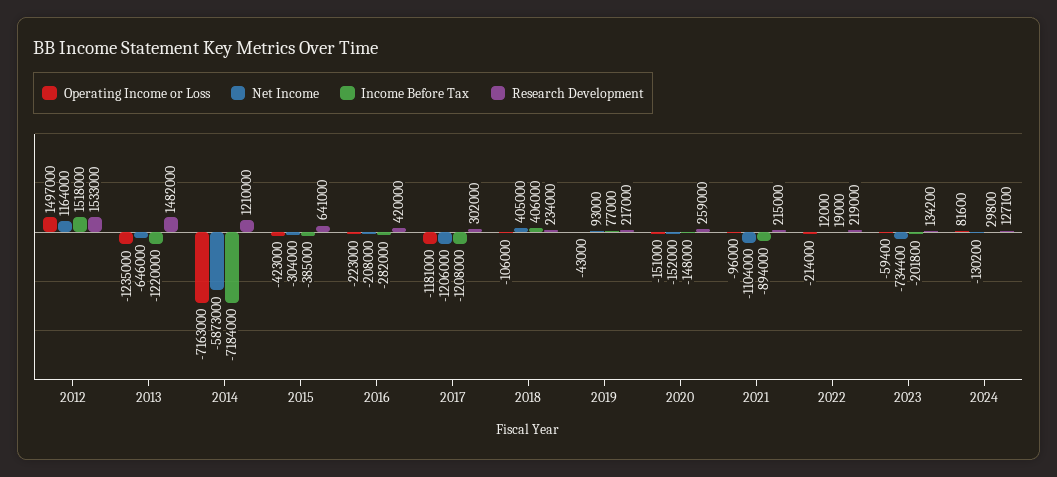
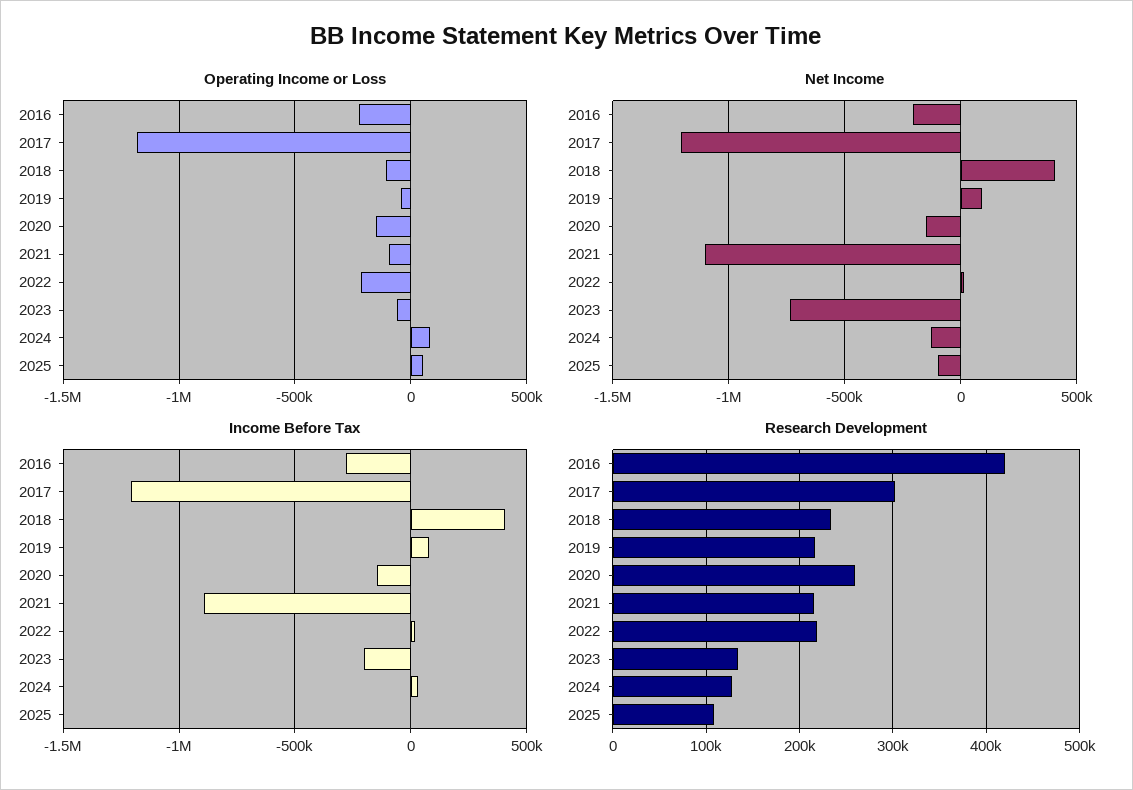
Operating Income or Loss, 2012: 1497000 -> none
Net Income, 2012: 1164000 -> none
Income Before Tax, 2012: 1518000 -> none
Research Development, 2012: 1533000 -> none
Operating Income or Loss, 2013: -1235000 -> none
Net Income, 2013: -646000 -> none
Income Before Tax, 2013: -1220000 -> none
Research Development, 2013: 1482000 -> none
Operating Income or Loss, 2014: -7163000 -> none
Net Income, 2014: -5873000 -> none
Income Before Tax, 2014: -7184000 -> none
Research Development, 2014: 1210000 -> none
Operating Income or Loss, 2015: -423000 -> none
Net Income, 2015: -304000 -> none
Income Before Tax, 2015: -385000 -> none
Research Development, 2015: 641000 -> none
Operating Income or Loss, 2025: none -> 50000
Net Income, 2025: none -> -100000
Income Before Tax, 2025: none -> 0
Research Development, 2025: none -> 110000

